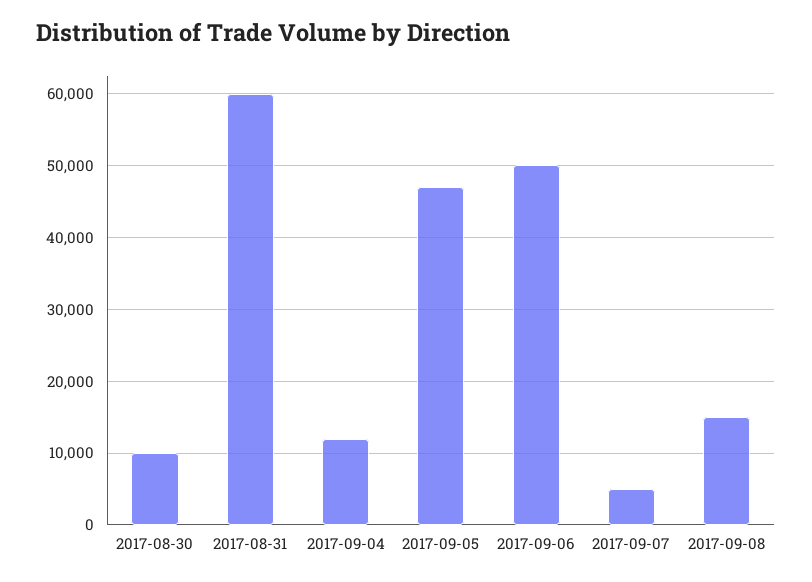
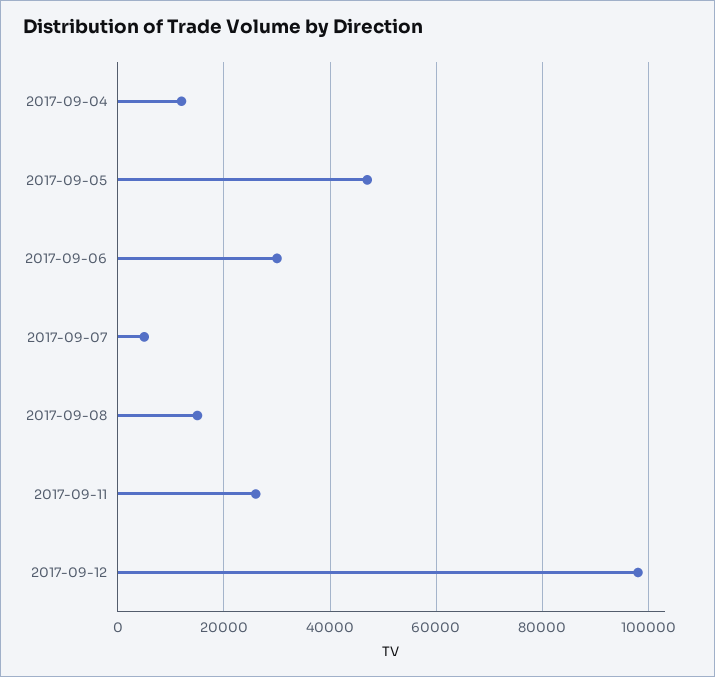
2017-08-30: 10000 -> none
2017-08-31: 60000 -> none
2017-09-06: 50000 -> 30000
2017-09-11: none -> 26000
2017-09-12: none -> 98000

